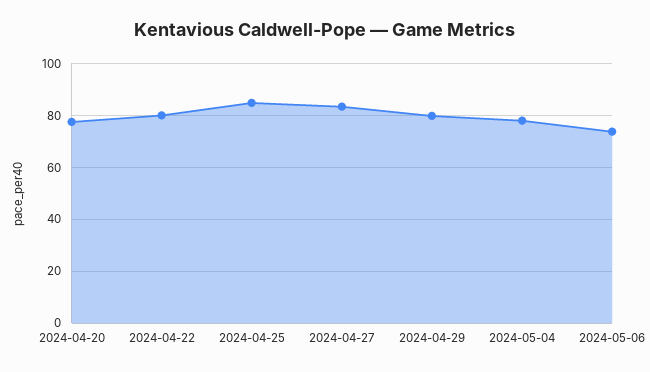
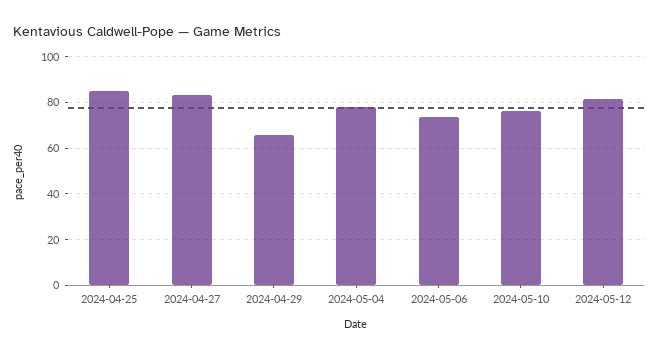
2024-04-20: 77.5 -> none
2024-04-22: 80 -> none
2024-04-29: 80 -> 65
2024-05-10: none -> 75
2024-05-12: none -> 80

